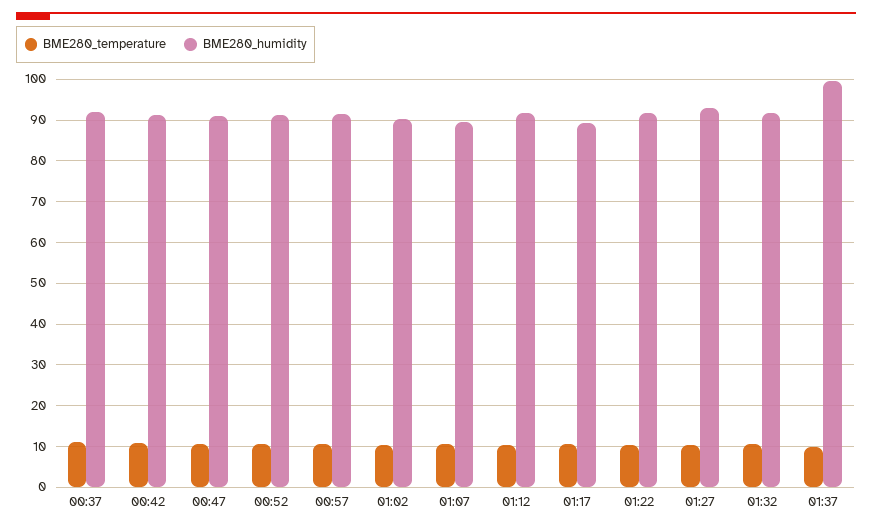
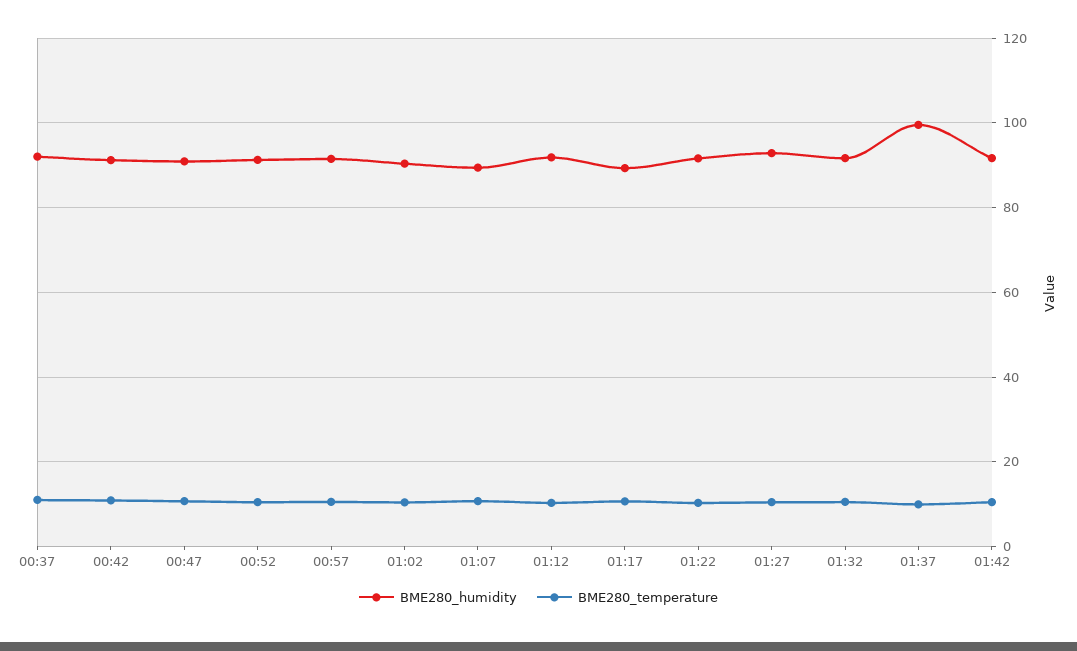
BME280_humidity, 01:42: none -> 92
BME280_temperature, 01:42: none -> 10

